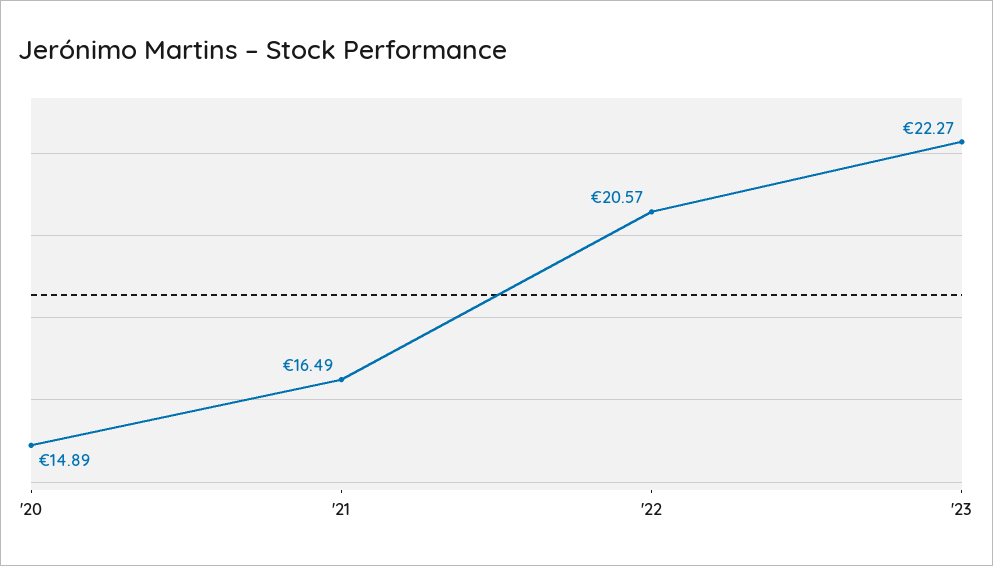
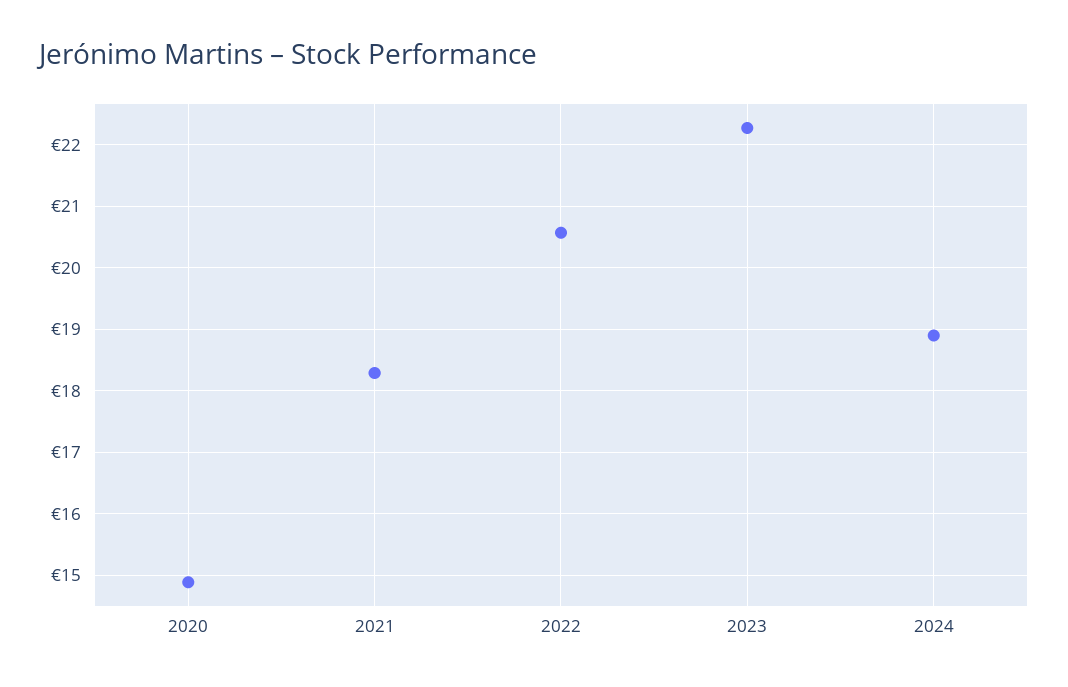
'21: 16.49 -> 18.3
2024: none -> 18.9

